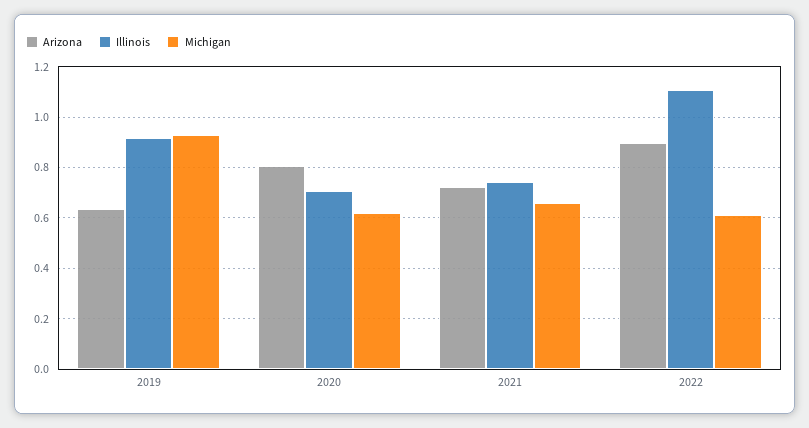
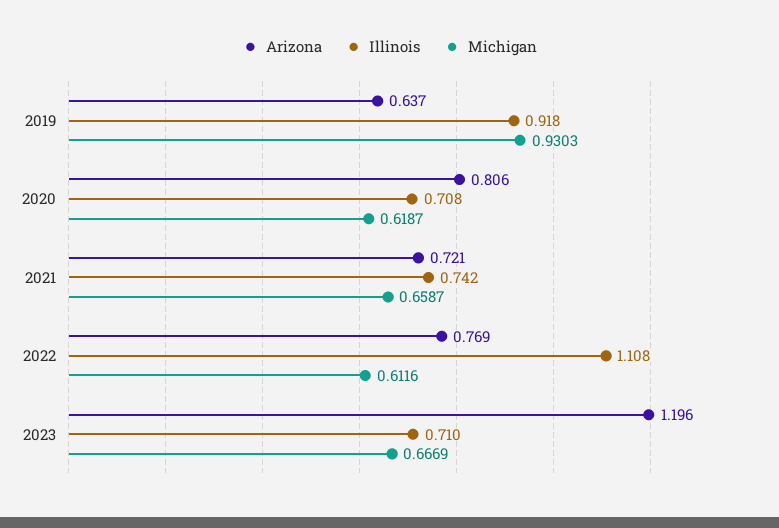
Arizona, 2022: 0.9 -> 0.769
Arizona, 2023: none -> 1.196
Illinois, 2023: none -> 0.71
Michigan, 2023: none -> 0.6669

